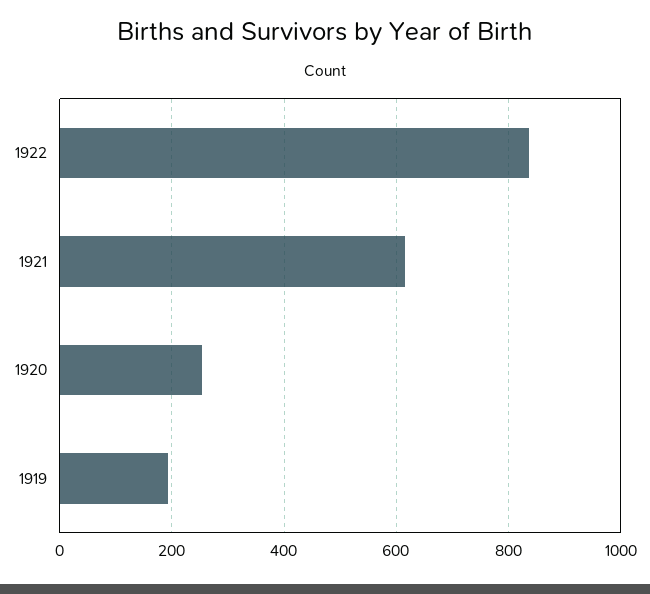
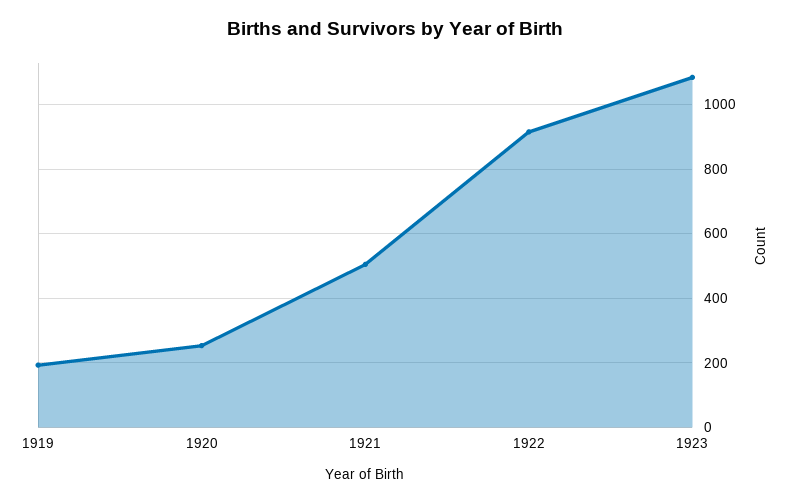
1922: 840 -> 920
1921: 620 -> 500
1923: none -> 1080

